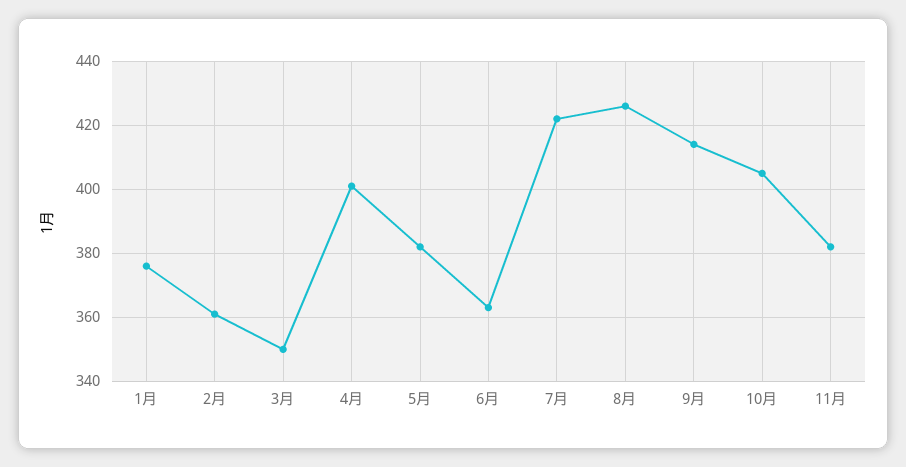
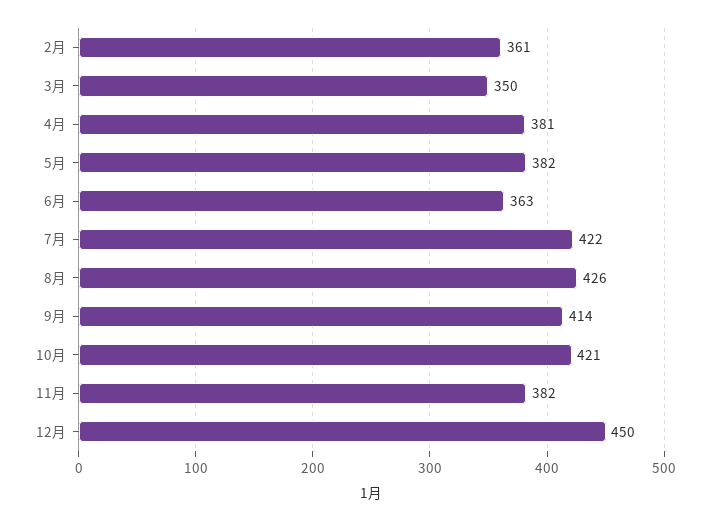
1月: 375 -> none
4月: 400 -> 381
10月: 405 -> 421
12月: none -> 450

